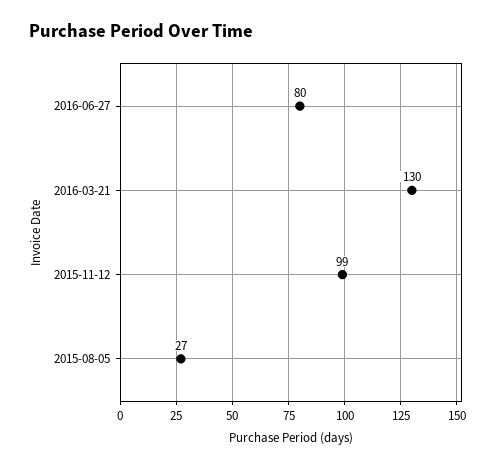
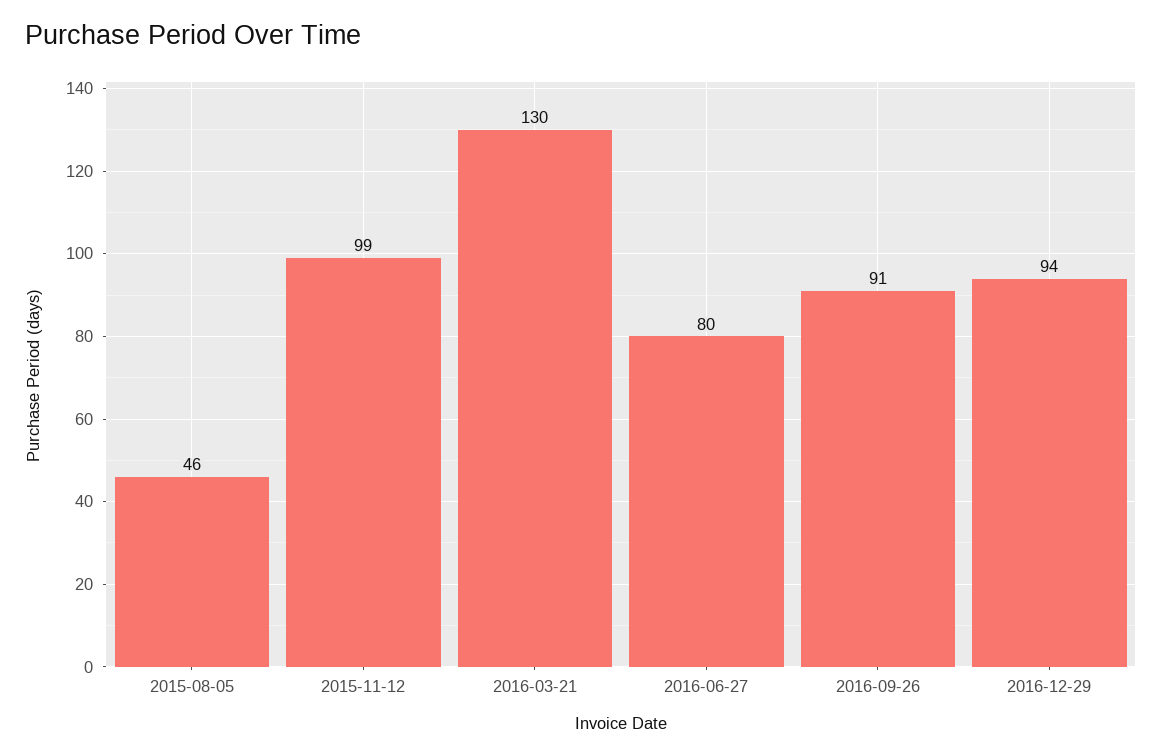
2015-08-05: 27 -> 46
2016-09-26: none -> 91
2016-12-29: none -> 94

